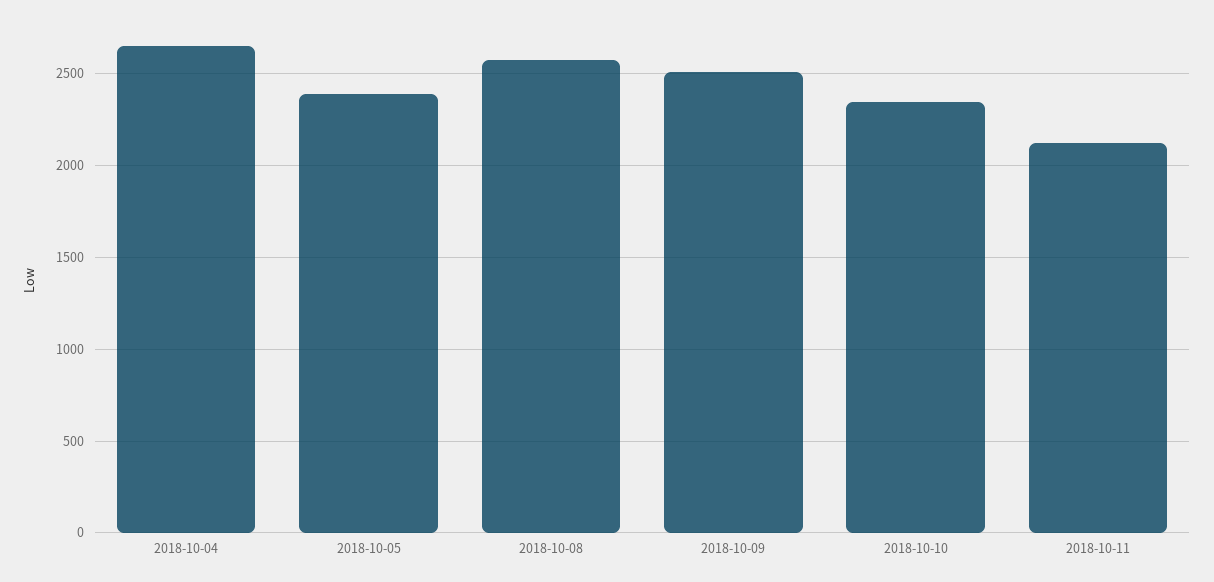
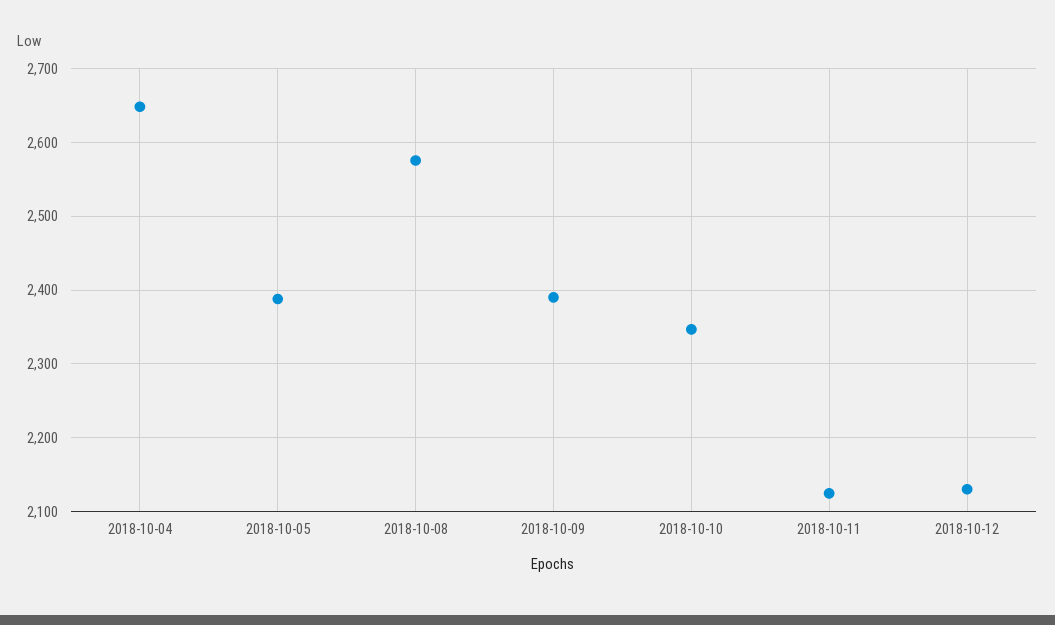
2018-10-09: 2500 -> 2390
2018-10-12: none -> 2130

